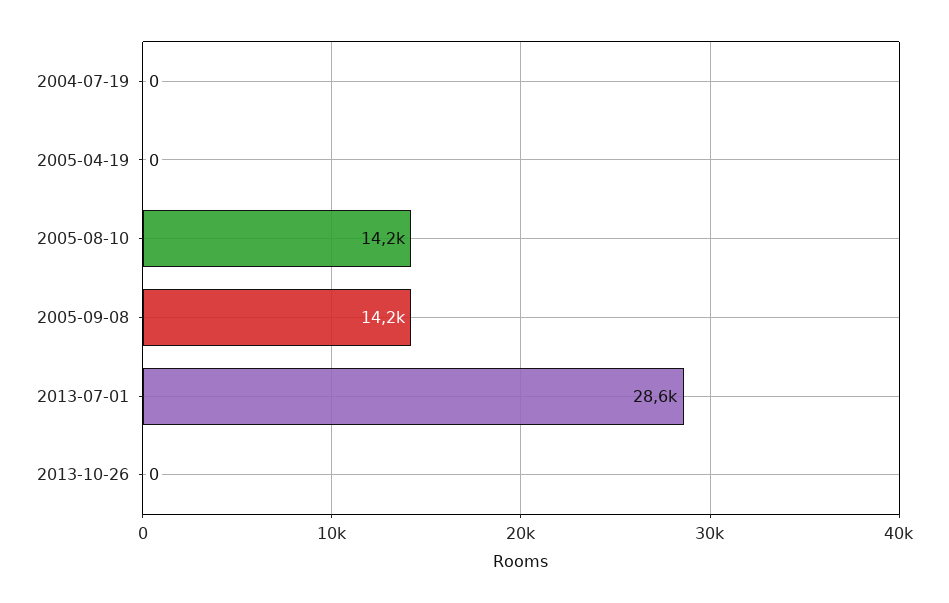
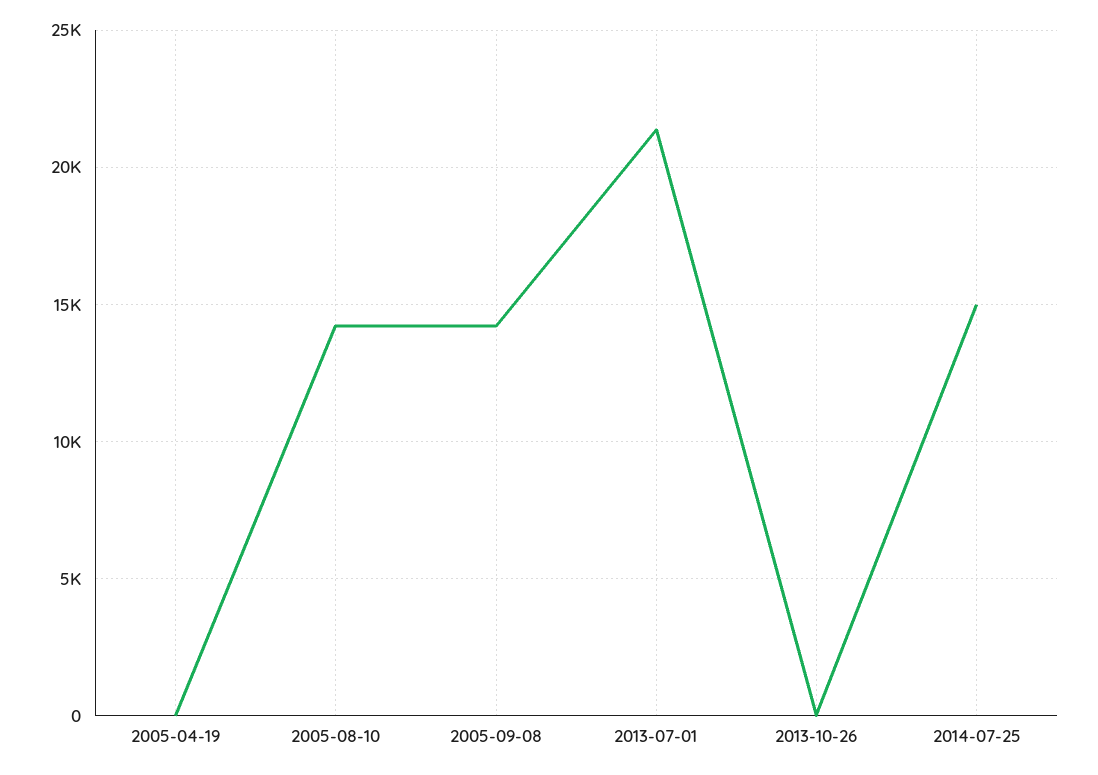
2004-07-19: 0 -> none
2013-07-01: 28600 -> 21500
2014-07-25: none -> 15000

